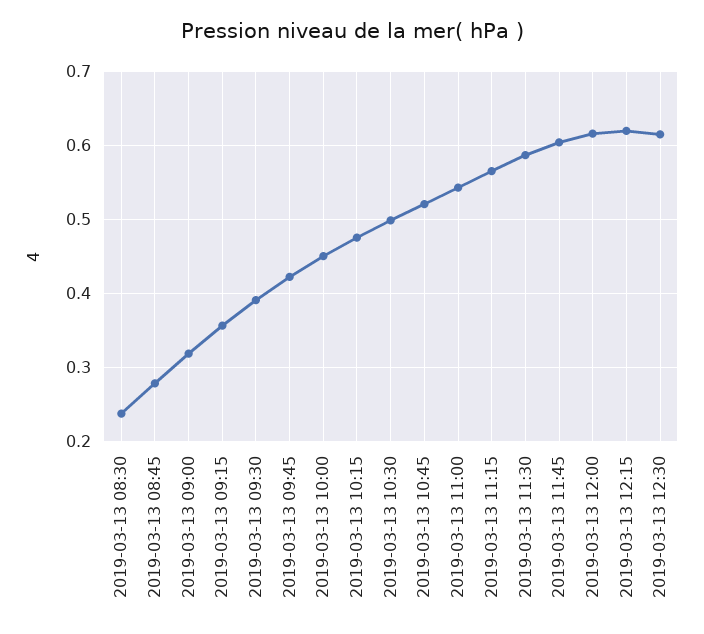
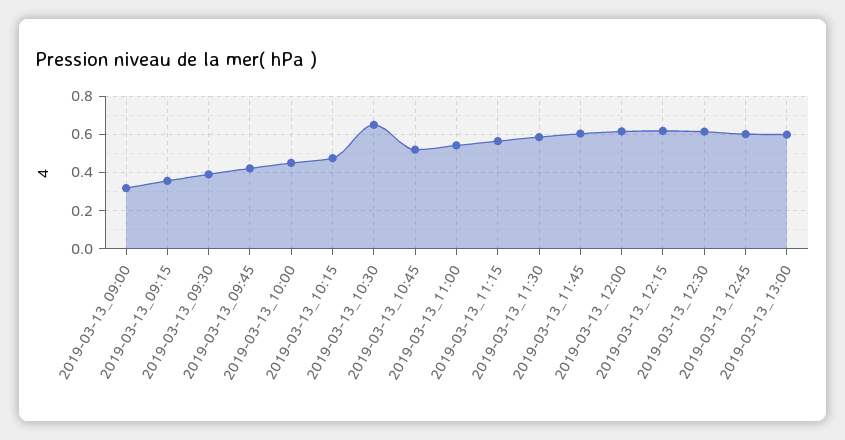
2019-03-13 08:30: 0.24 -> none
2019-03-13 08:45: 0.28 -> none
2019-03-13 10:30: 0.5 -> 0.65
2019-03-13_12:45: none -> 0.6
2019-03-13_13:00: none -> 0.6

